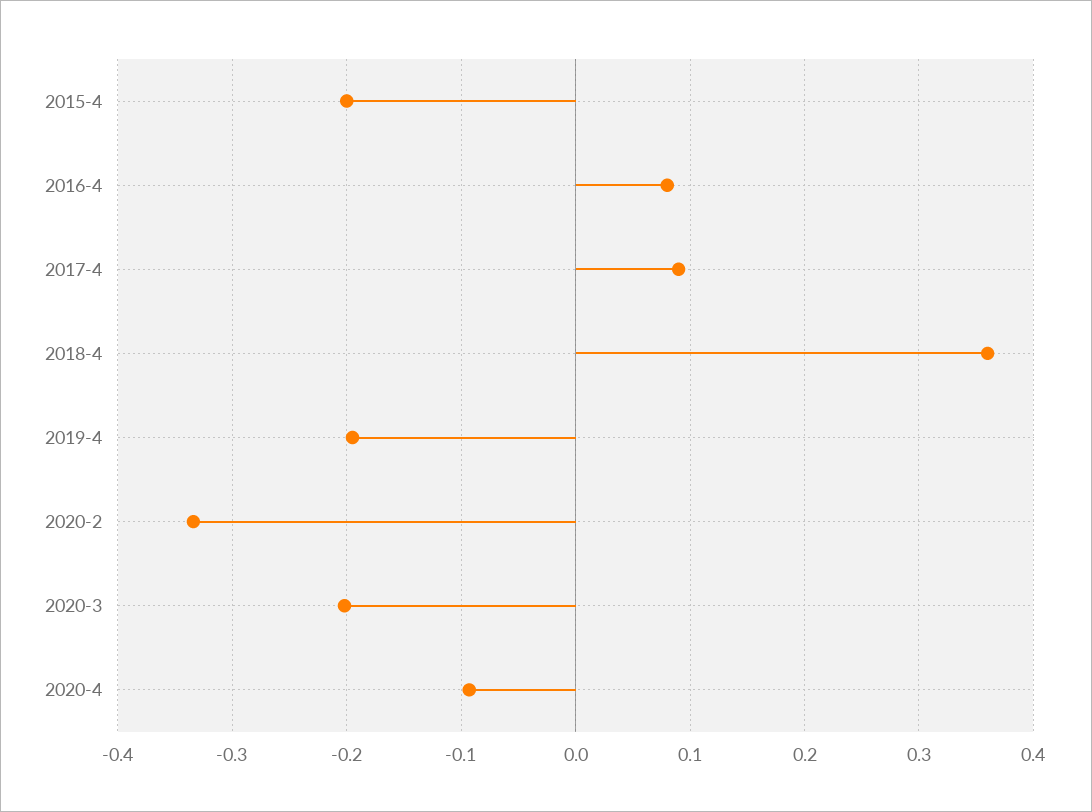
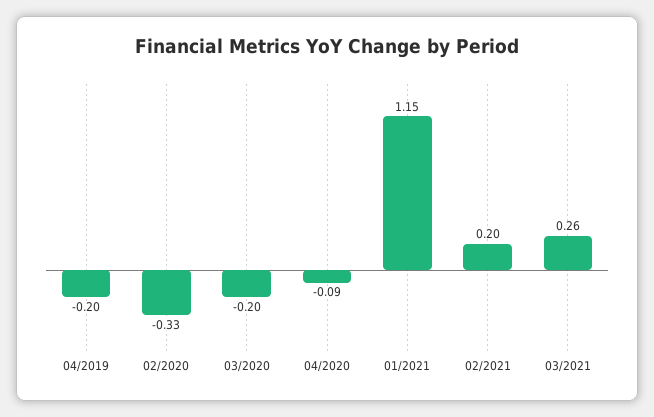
2015-4: -0.2 -> none
2016-4: 0.08 -> none
2017-4: 0.09 -> none
2018-4: 0.36 -> none
01/2021: none -> 1.15
02/2021: none -> 0.2
03/2021: none -> 0.26

